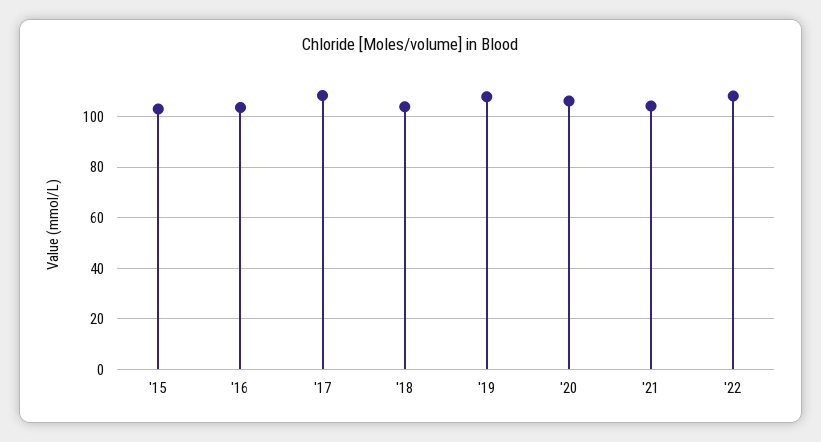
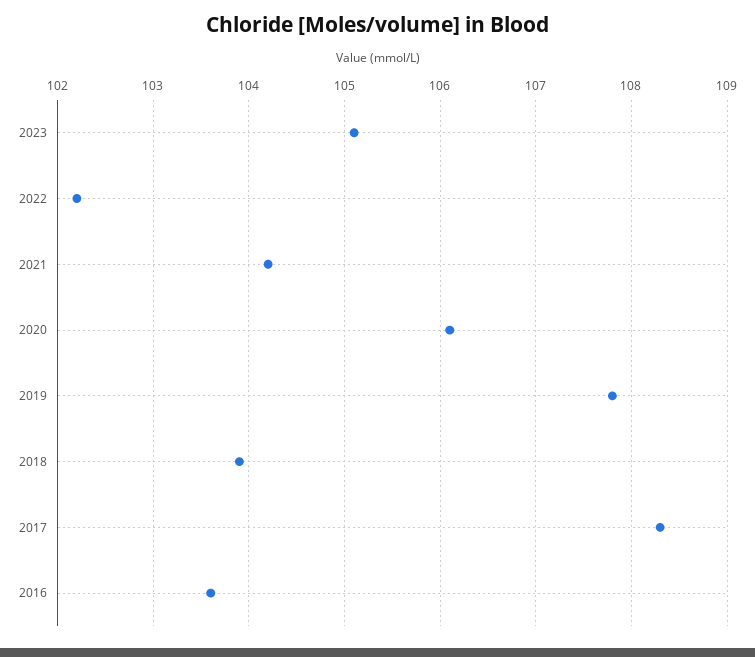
'15: 102.5 -> none
'22: 107.5 -> 102.2
2023: none -> 105.1

